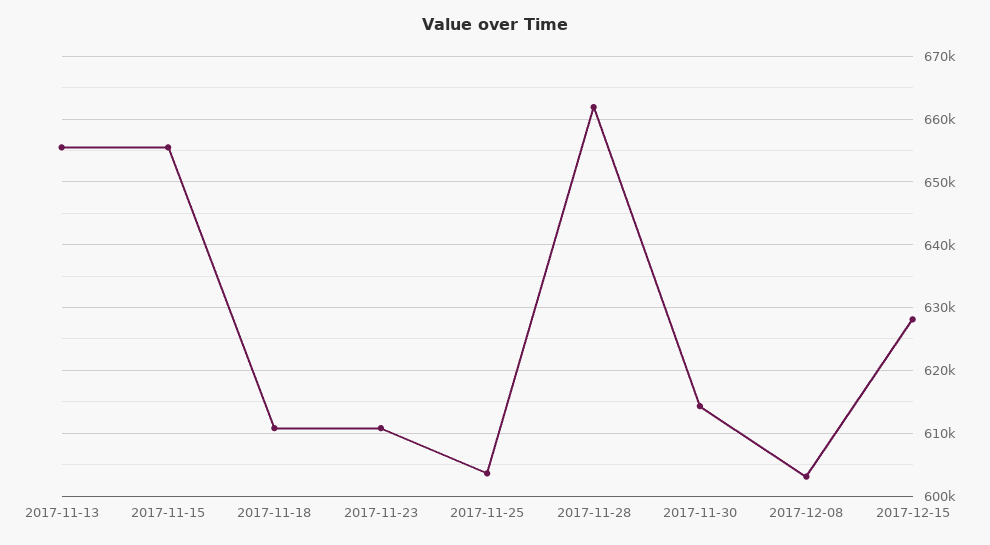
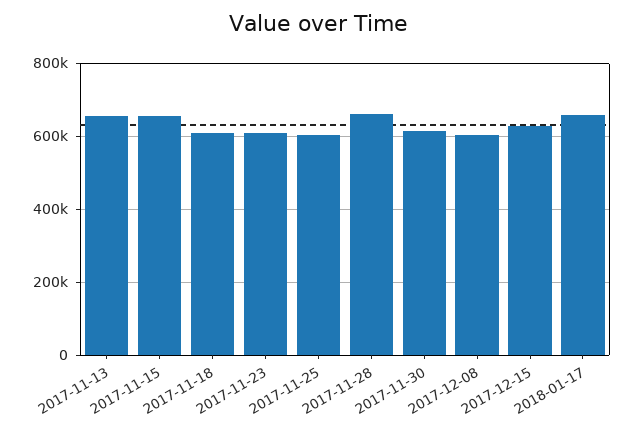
2018-01-17: none -> 660000

